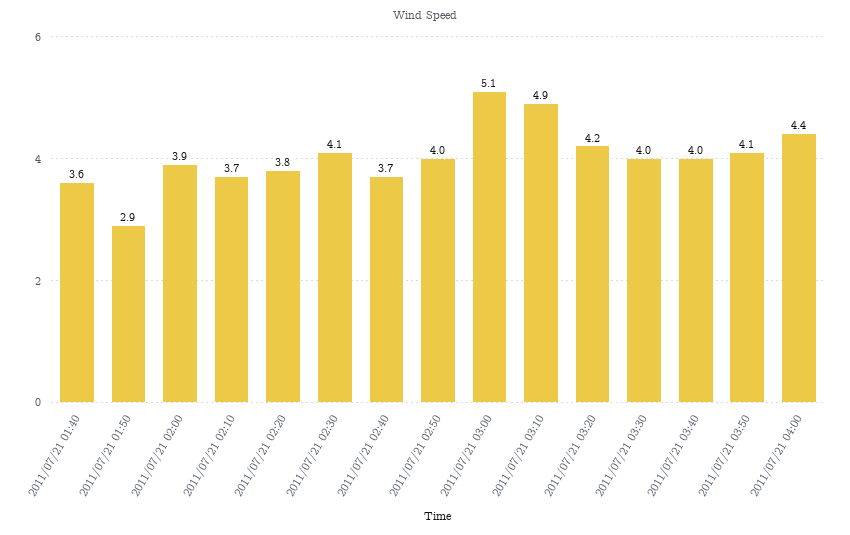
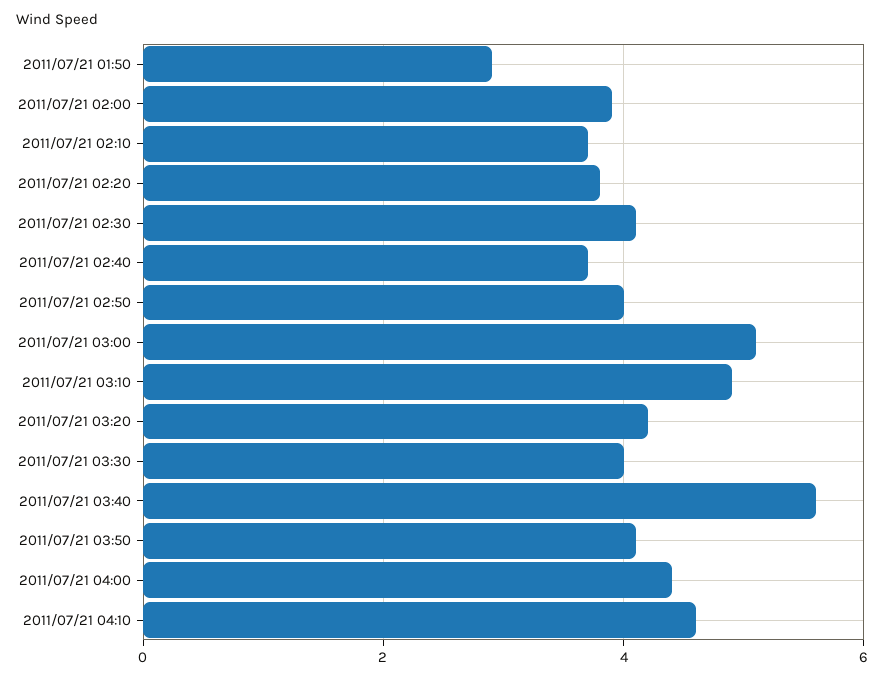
2011/07/21 01:40: 3.6 -> none
2011/07/21 03:40: 4 -> 5.5
2011/07/21 04:10: none -> 4.5

